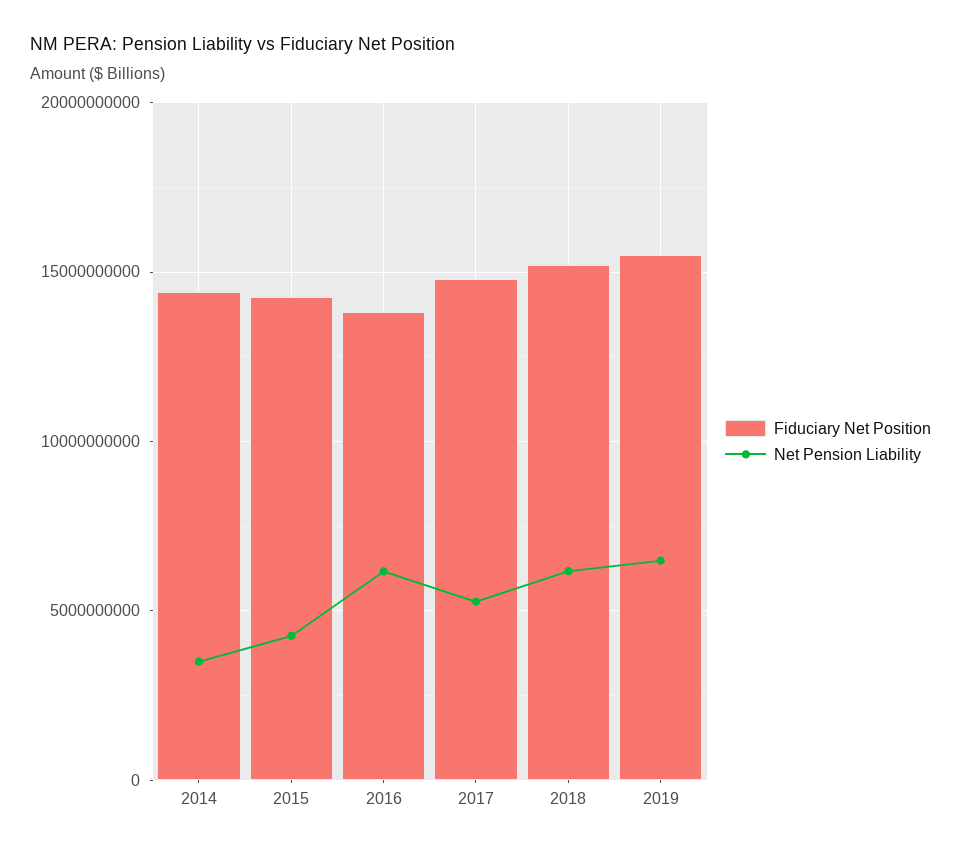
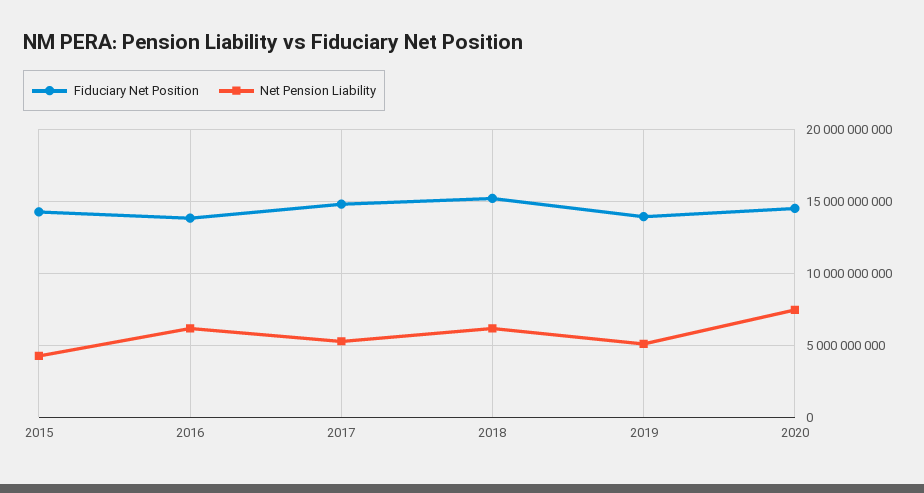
Fiduciary Net Position, 2014: 14500000000 -> none
Net Pension Liability, 2014: 3500000000 -> none
Fiduciary Net Position, 2019: 15500000000 -> 14000000000
Net Pension Liability, 2019: 6500000000 -> 5000000000
Fiduciary Net Position, 2020: none -> 14500000000
Net Pension Liability, 2020: none -> 7500000000

